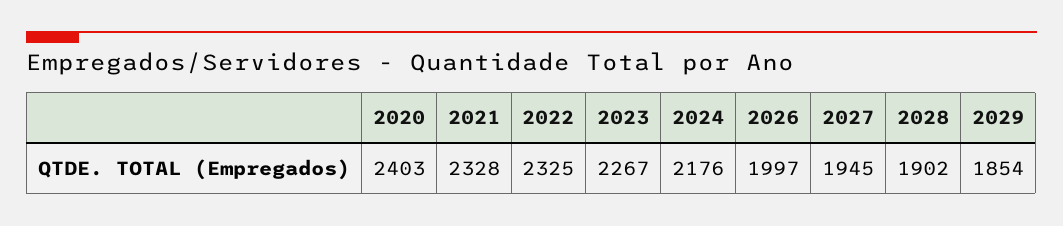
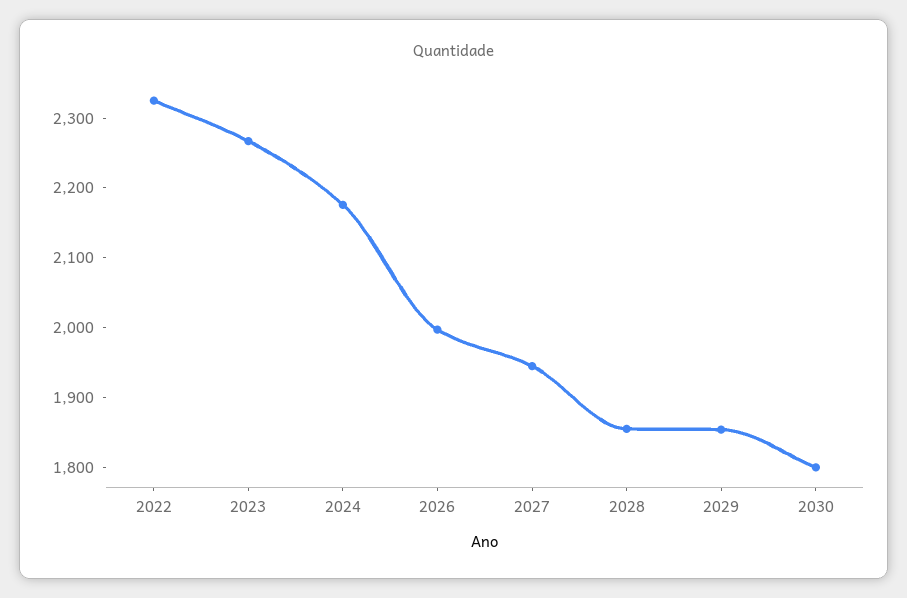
2020: 2403 -> none
2021: 2328 -> none
2028: 1902 -> 1860
2030: none -> 1800

